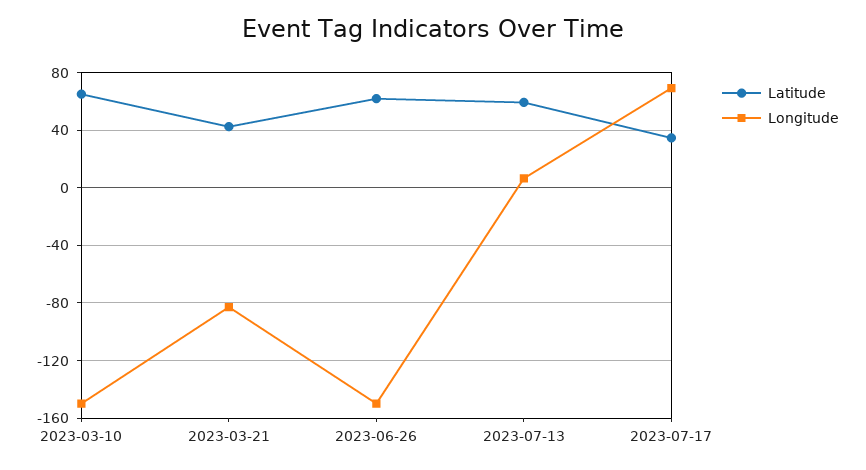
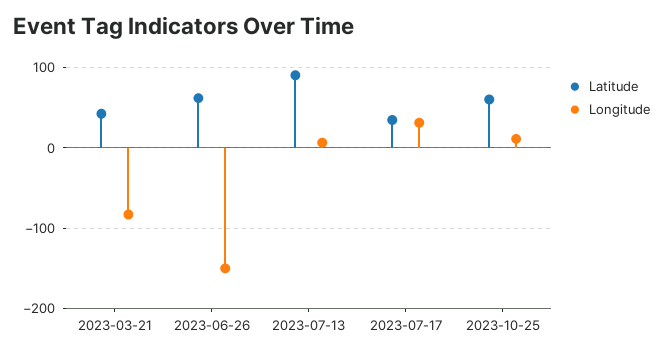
Latitude, 2023-03-10: 65 -> none
Longitude, 2023-03-10: -150 -> none
Latitude, 2023-07-13: 60 -> 90
Longitude, 2023-07-17: 70 -> 30
Latitude, 2023-10-25: none -> 60
Longitude, 2023-10-25: none -> 10

